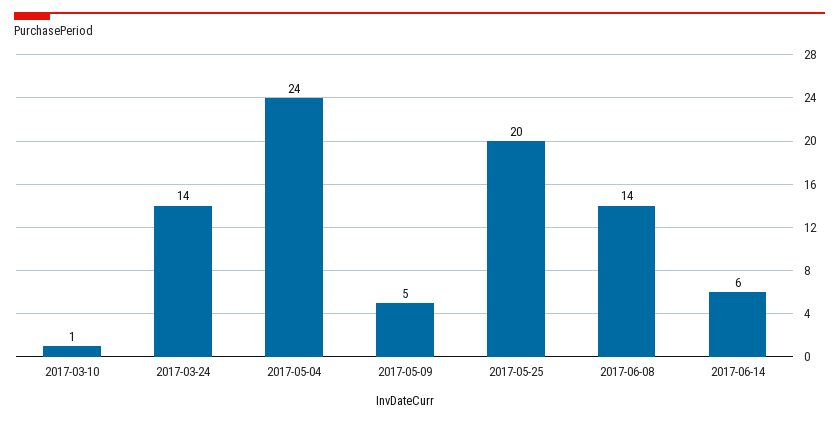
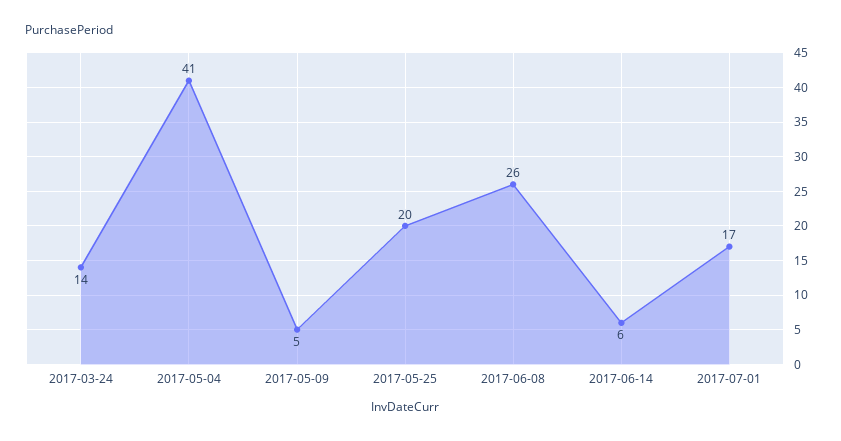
2017-03-10: 1 -> none
2017-05-04: 24 -> 41
2017-06-08: 14 -> 26
2017-07-01: none -> 17

